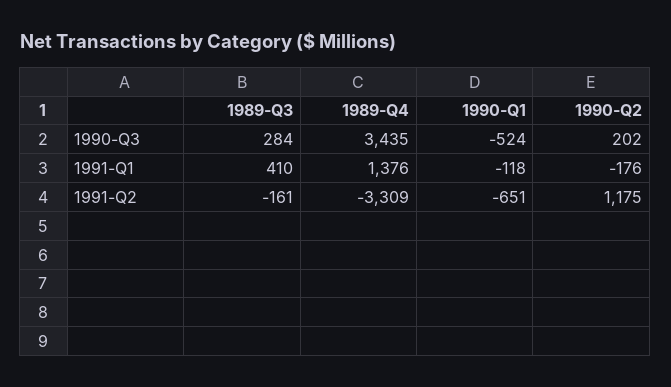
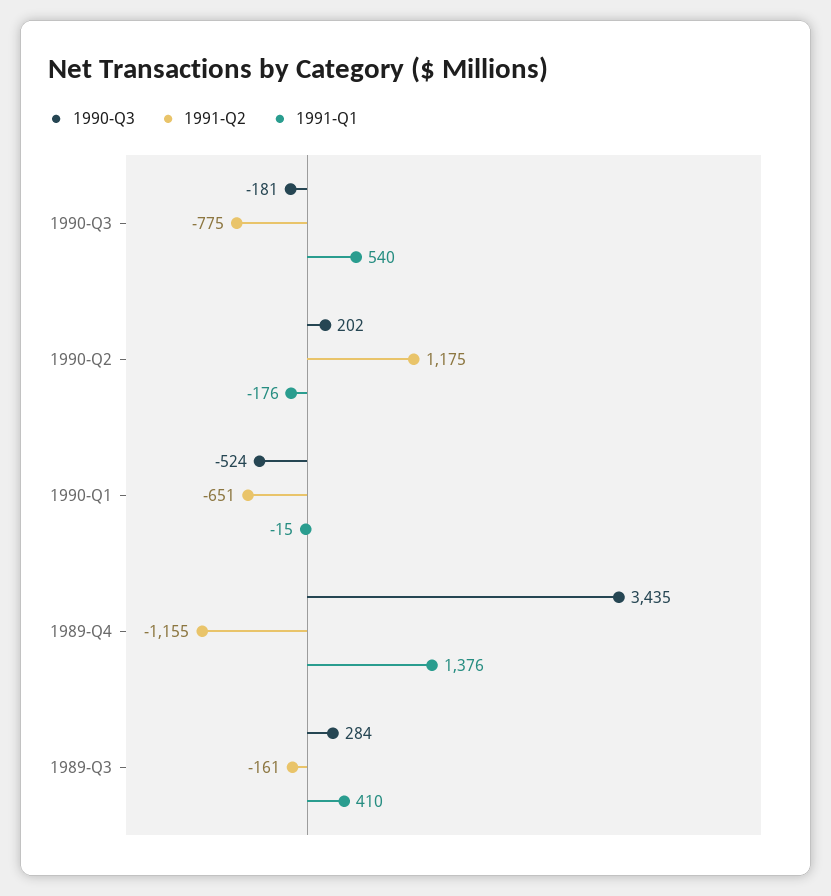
1991-Q1, 1990-Q1: -118 -> -15
1991-Q2, 1989-Q4: -3309 -> -1155
1990-Q3, 1990-Q3: none -> -181
1991-Q2, 1990-Q3: none -> -775
1991-Q1, 1990-Q3: none -> 540

